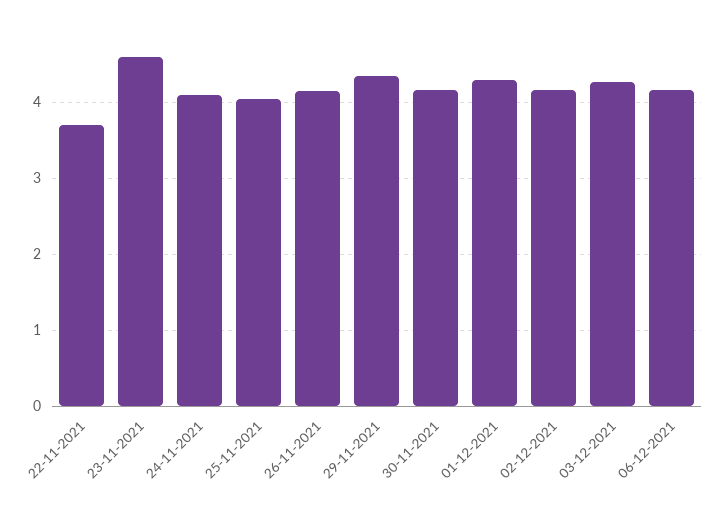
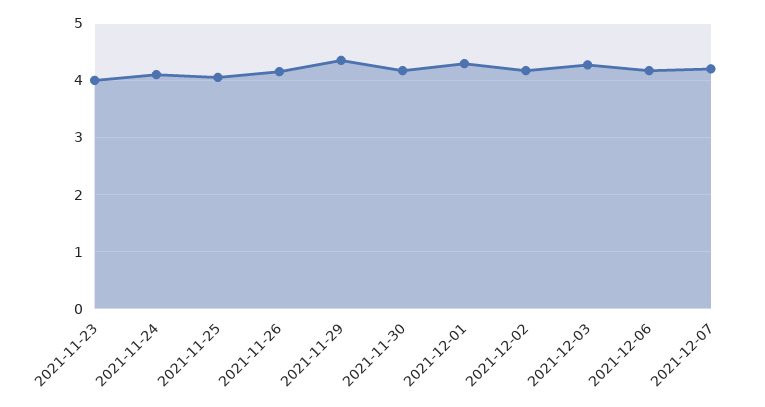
22-11-2021: 3.7 -> none
23-11-2021: 4.6 -> 4
2021-12-07: none -> 4.2

